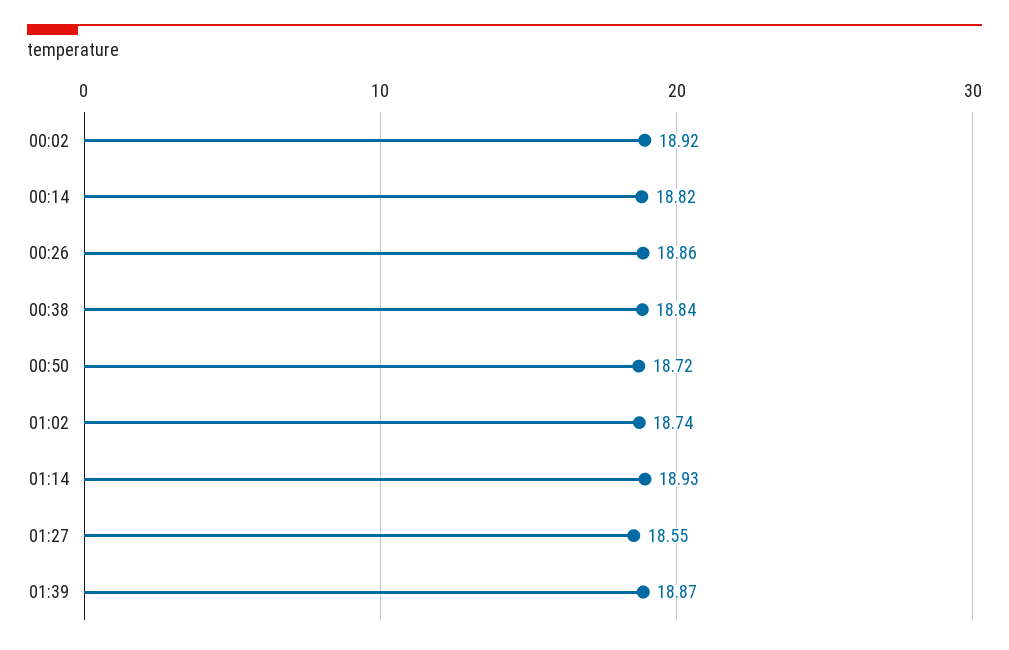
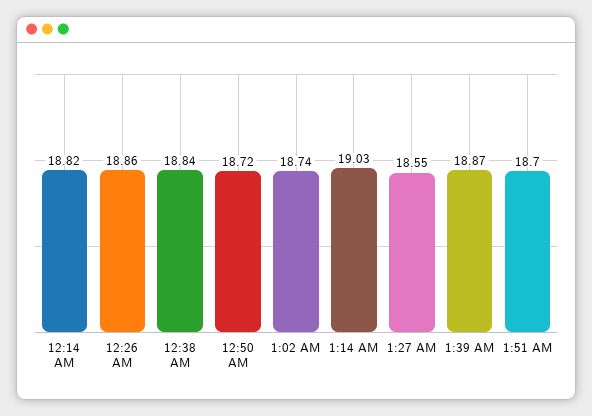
00:02: 18.92 -> none
01:14: 18.93 -> 19.03
1:51 AM: none -> 18.7

